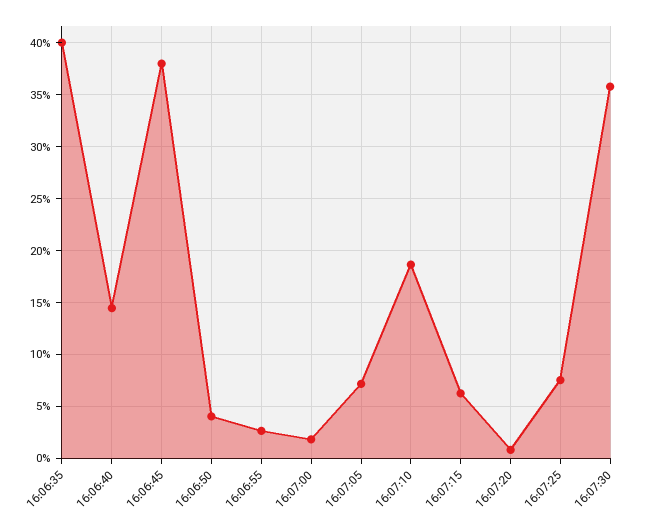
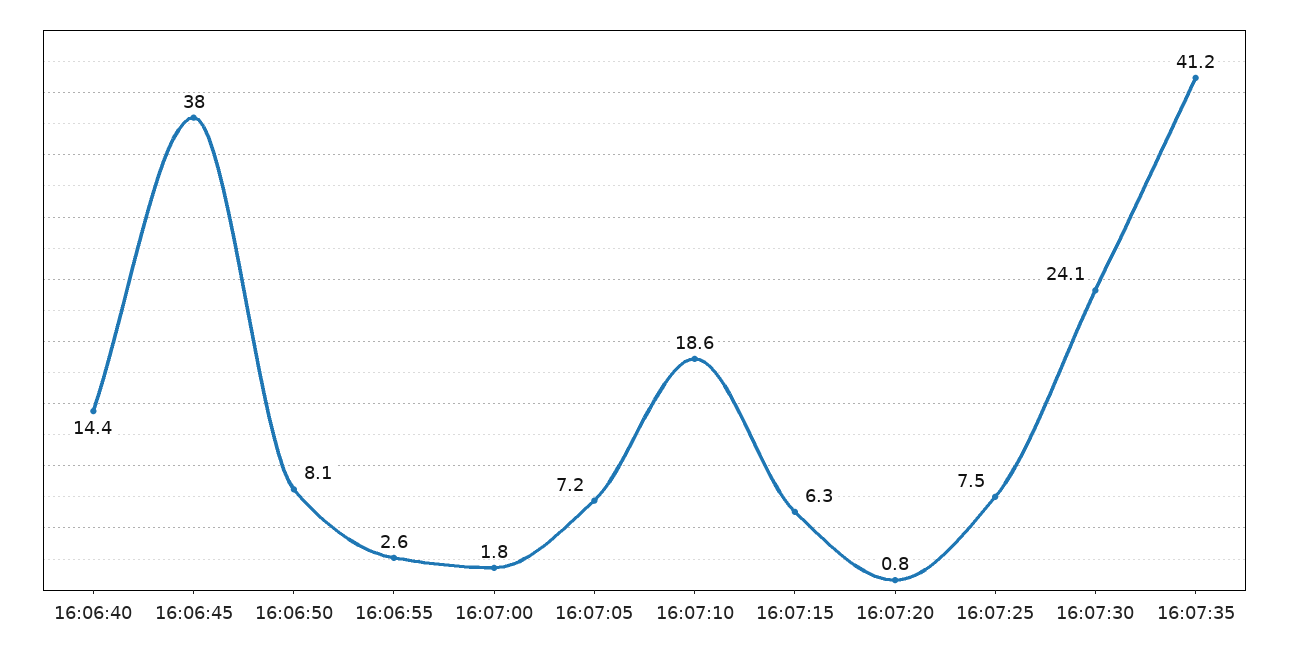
16:06:35: 40 -> none
16:06:50: 4 -> 8.1
16:07:30: 36 -> 24.1
16:07:35: none -> 41.2

